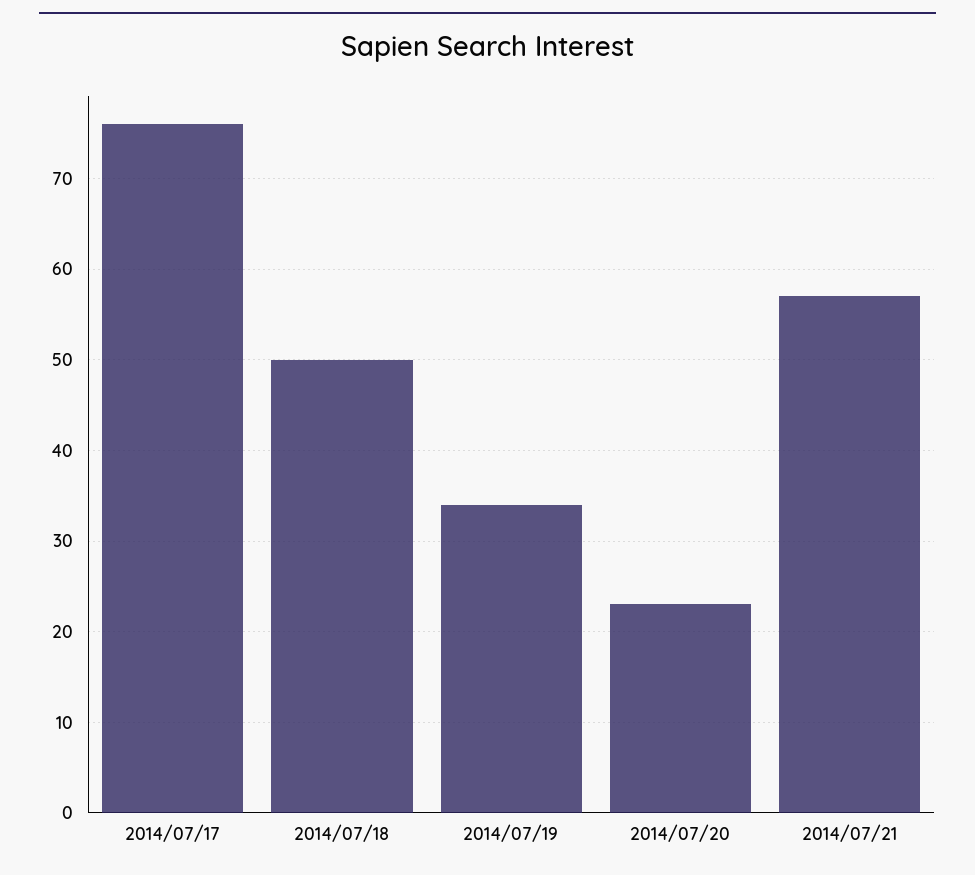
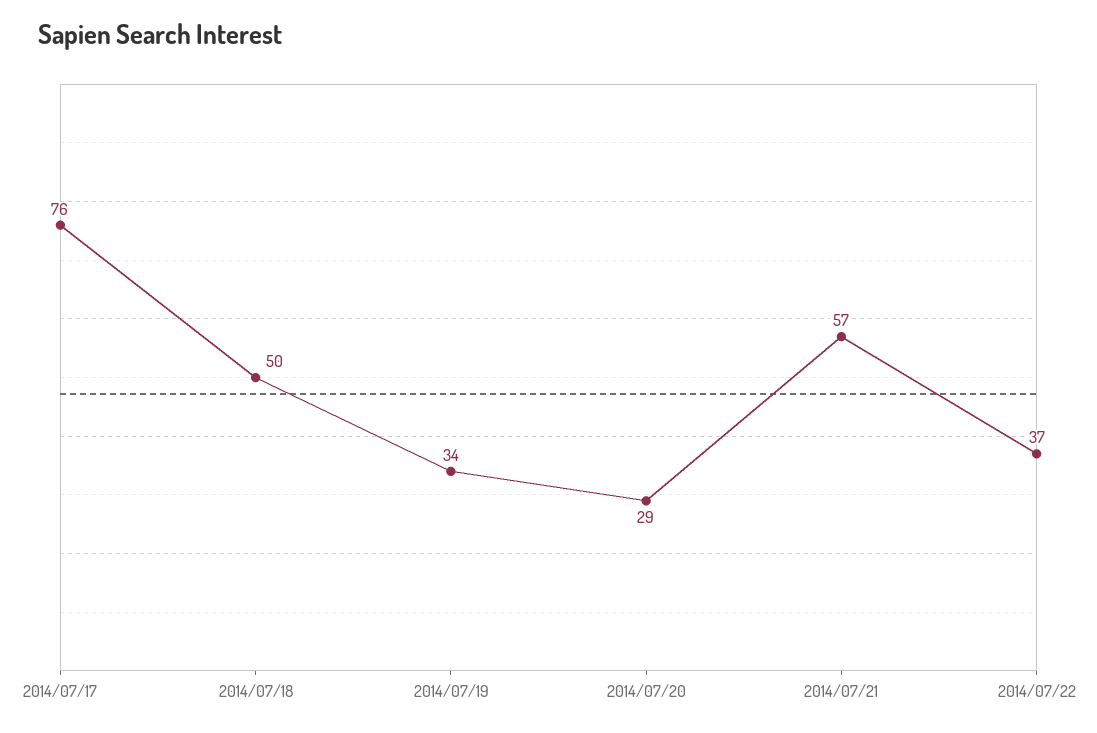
2014/07/20: 23 -> 29
2014/07/22: none -> 37

